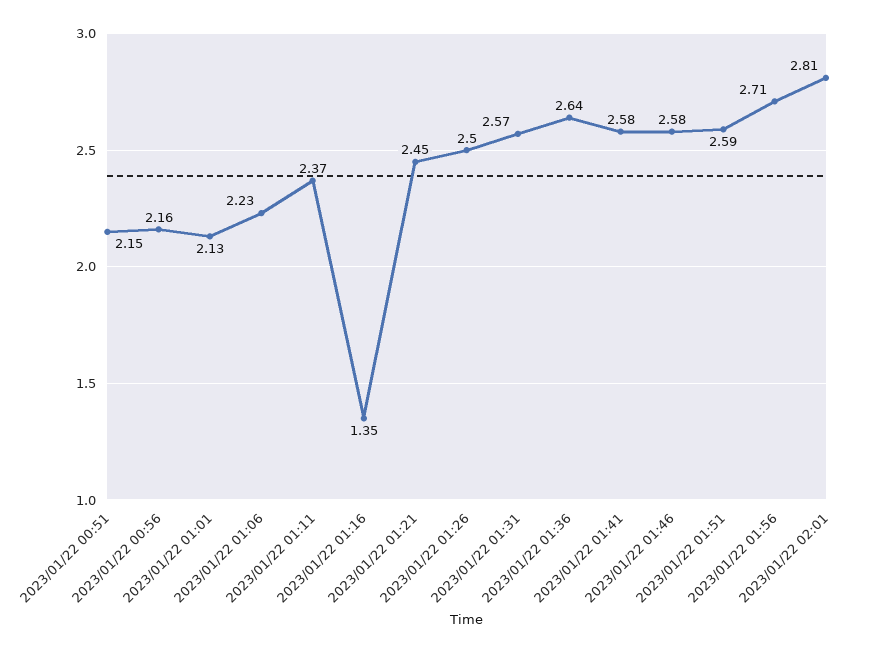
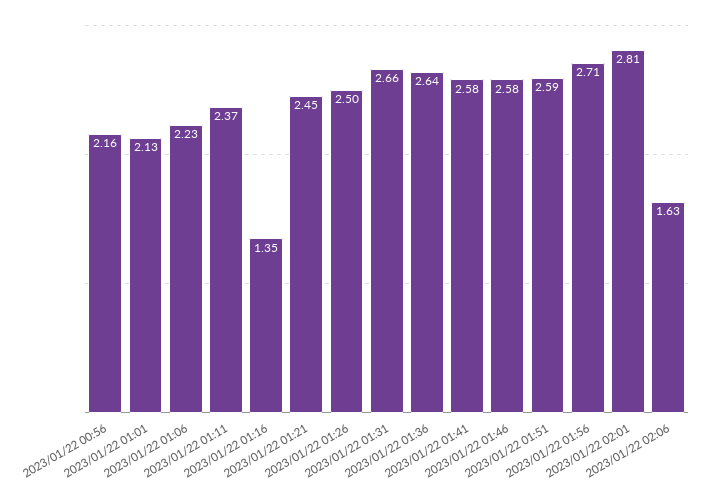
2023/01/22 00:51: 2.15 -> none
2023/01/22 01:31: 2.57 -> 2.66
2023/01/22 02:06: none -> 1.63

